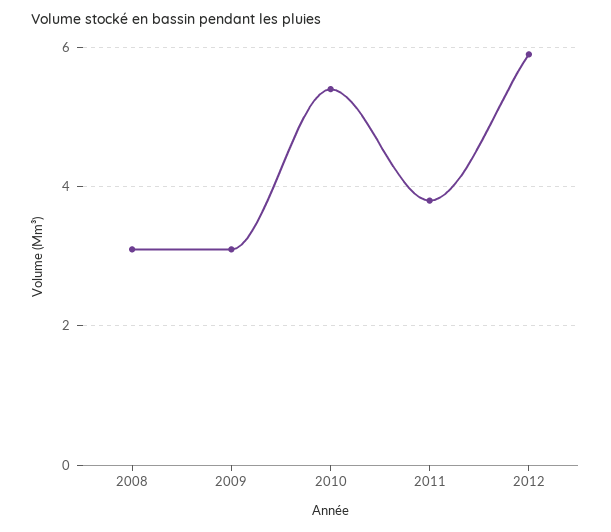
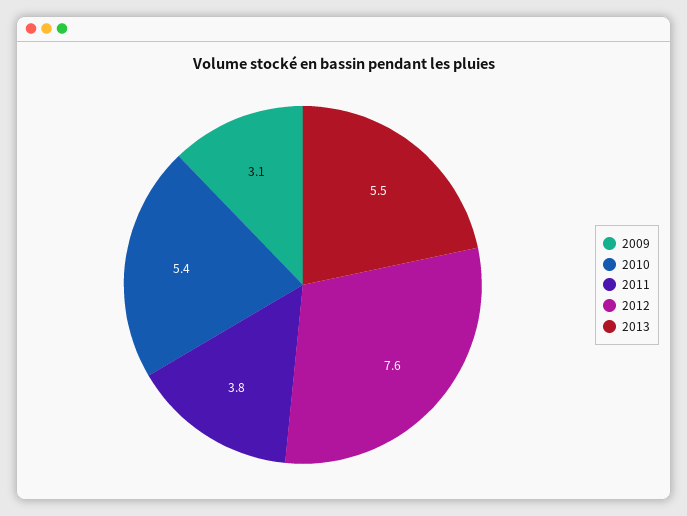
2008: 3 -> none
2012: 6 -> 7.6
2013: none -> 5.5

